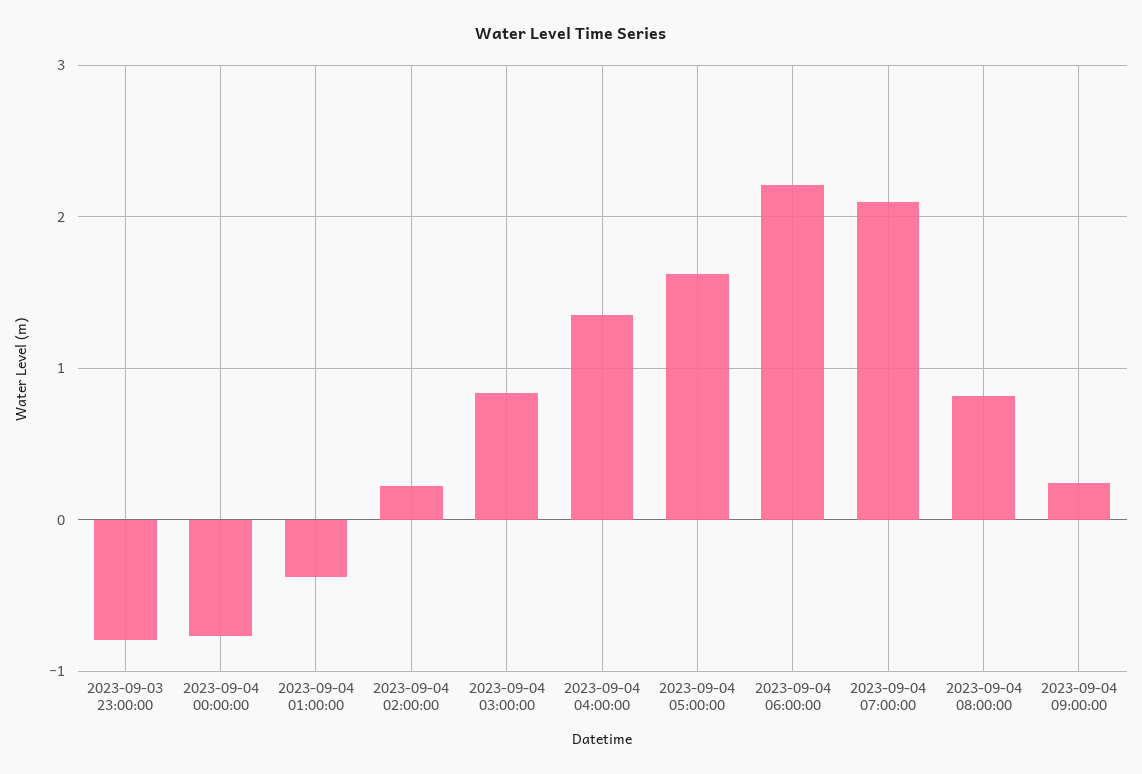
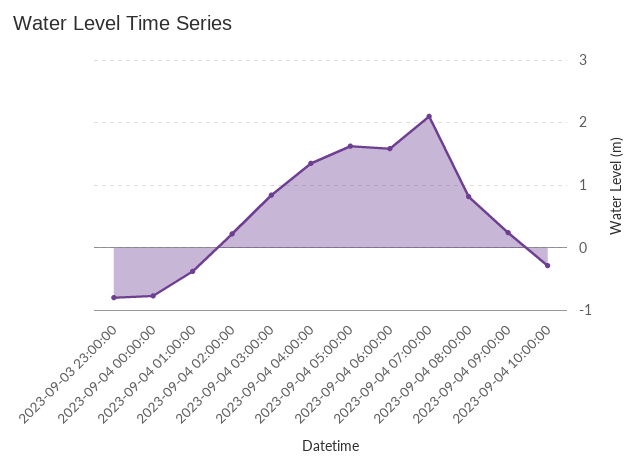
2023-09-04 06:00:00: 2.2 -> 1.6
2023-09-04 10:00:00: none -> -0.3

